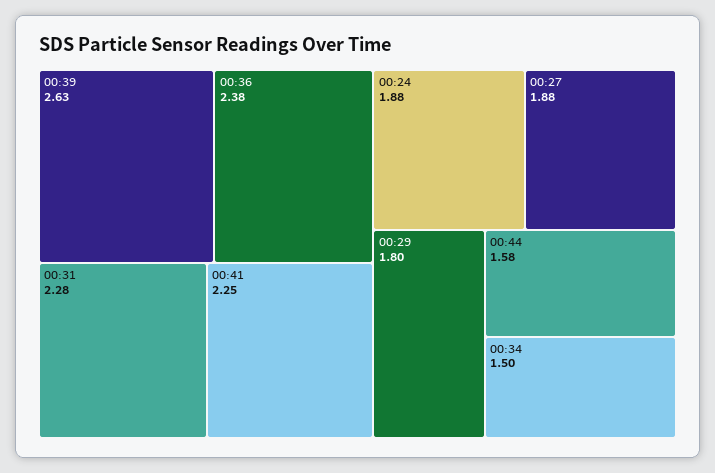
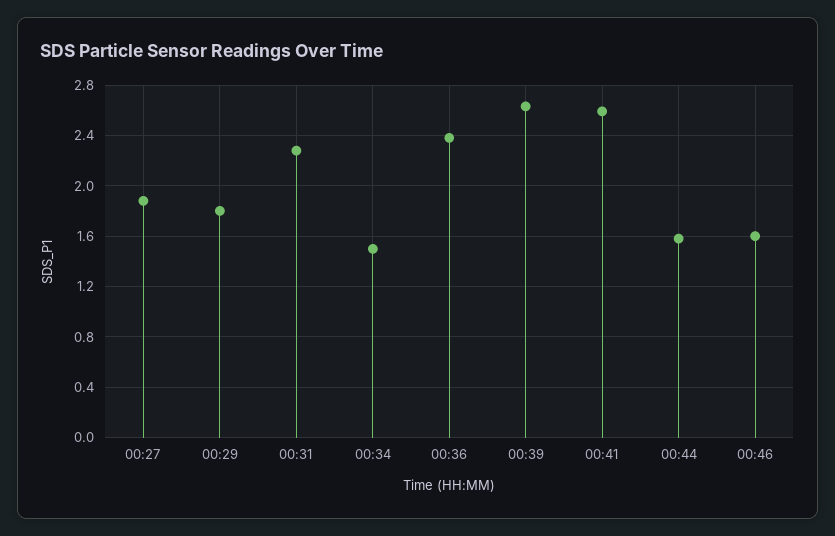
00:41: 2.25 -> 2.6
00:24: 1.88 -> none
00:46: none -> 1.6

